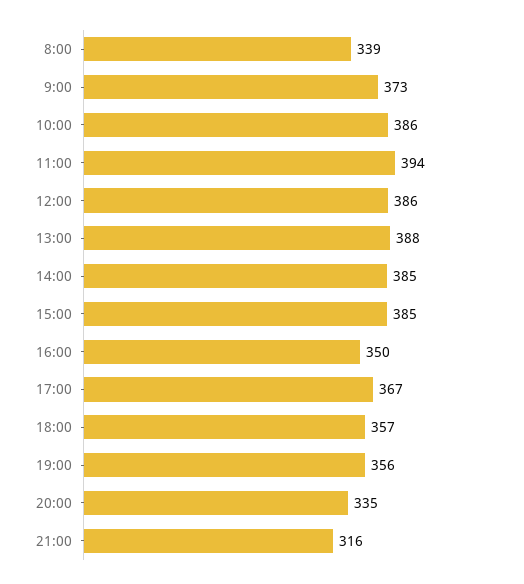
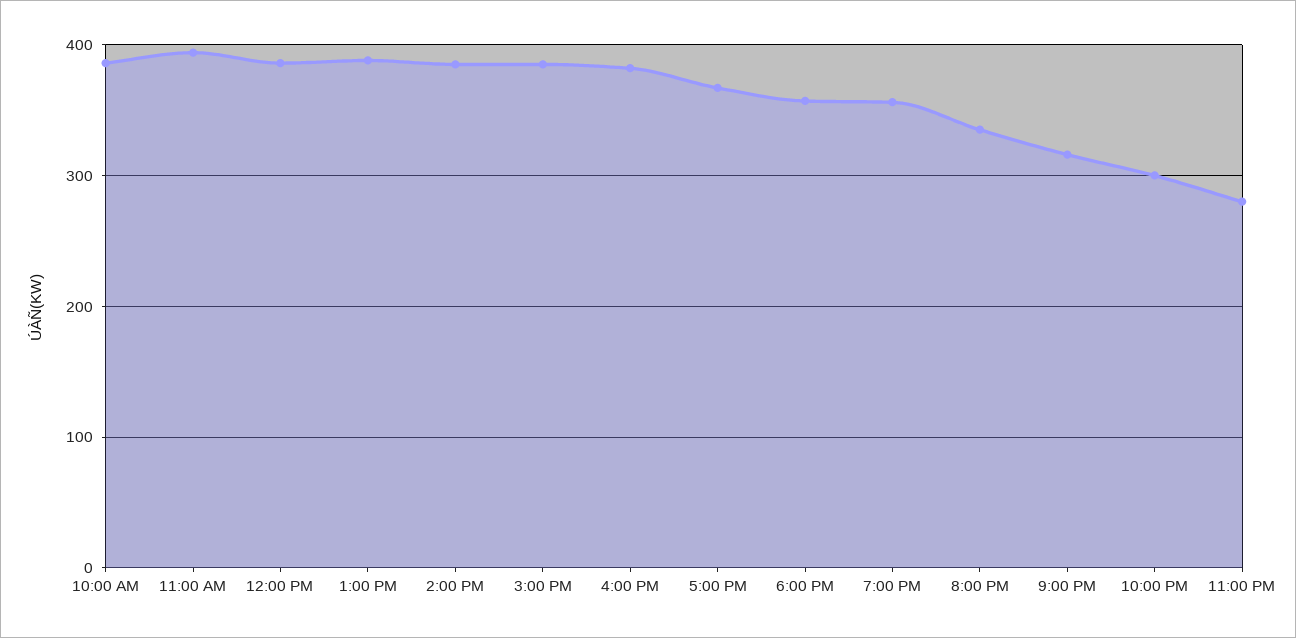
8:00: 339 -> none
9:00: 373 -> none
16:00: 350 -> 380
10:00 PM: none -> 300
11:00 PM: none -> 280

